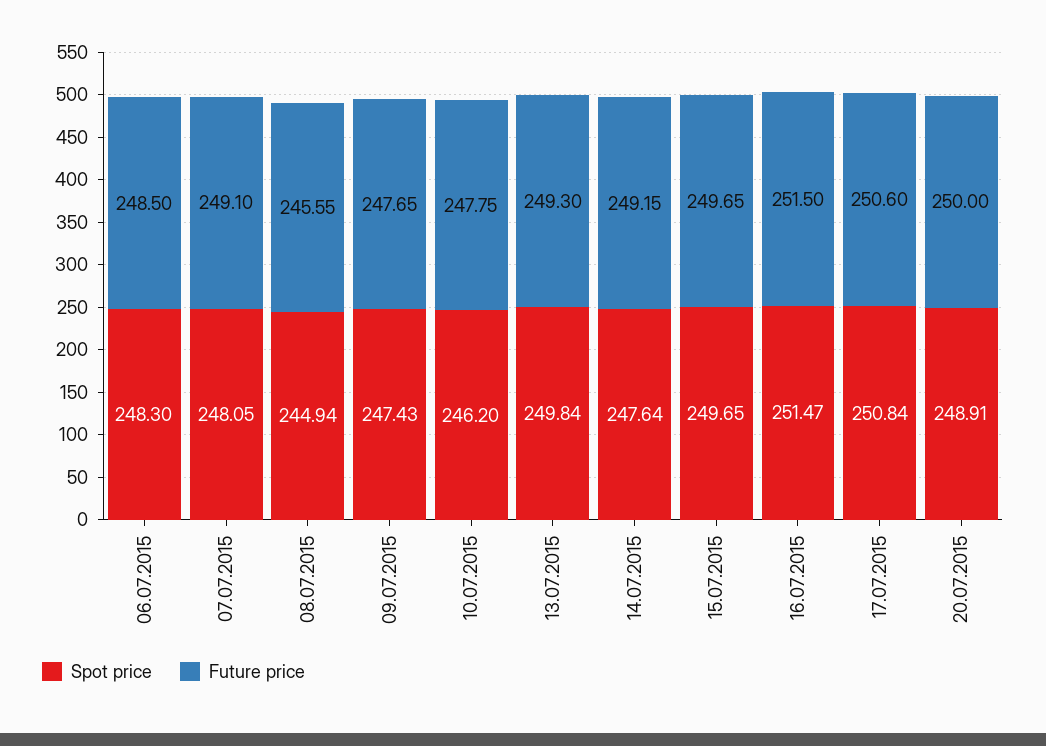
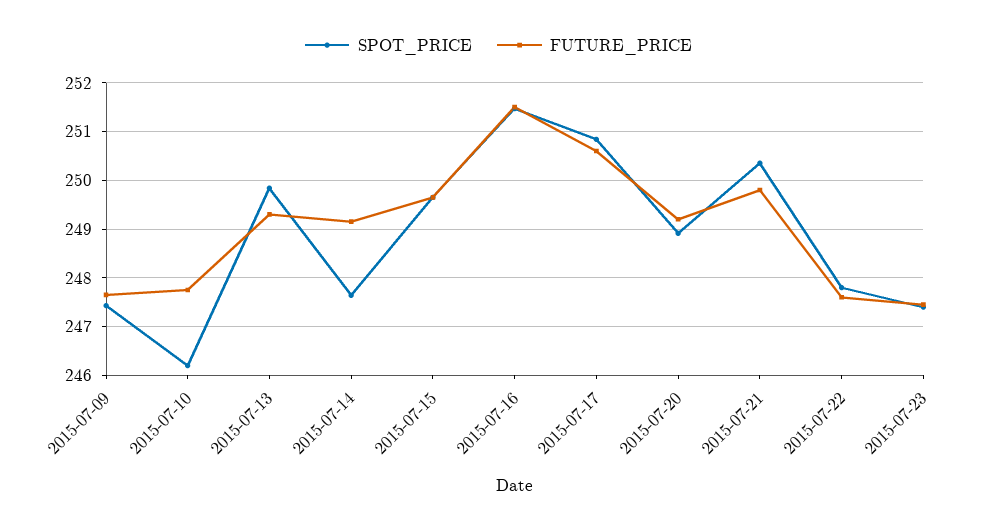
Spot price, 06.07.2015: 248.3 -> none
Future price, 06.07.2015: 248.5 -> none
Spot price, 07.07.2015: 248.05 -> none
Future price, 07.07.2015: 249.1 -> none
Spot price, 08.07.2015: 244.94 -> none
Future price, 08.07.2015: 245.55 -> none
Future price, 20.07.2015: 250 -> 249.2
Spot price, 2015-07-21: none -> 250.4
Future price, 2015-07-21: none -> 249.8
Spot price, 2015-07-22: none -> 247.8
Future price, 2015-07-22: none -> 247.6
Spot price, 2015-07-23: none -> 247.4
Future price, 2015-07-23: none -> 247.4

